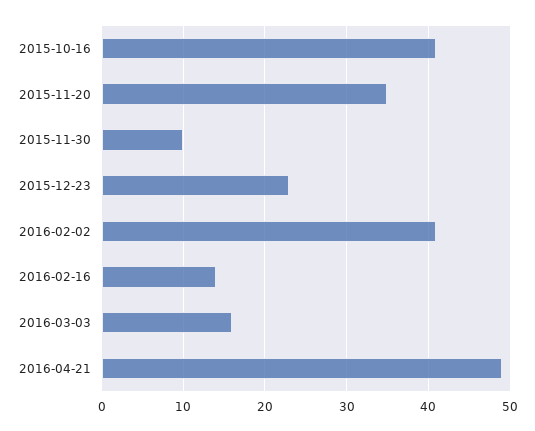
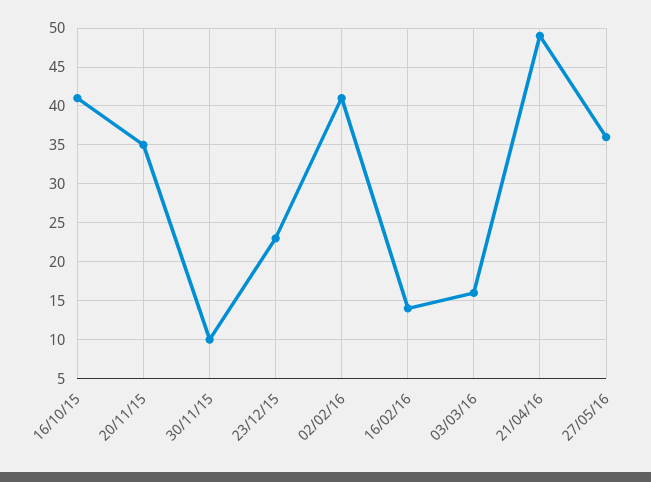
27/05/16: none -> 36

